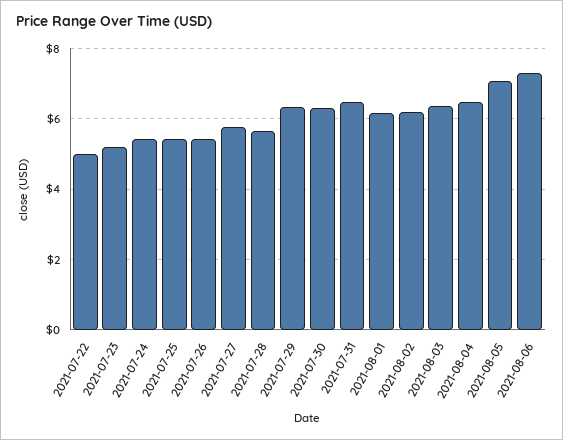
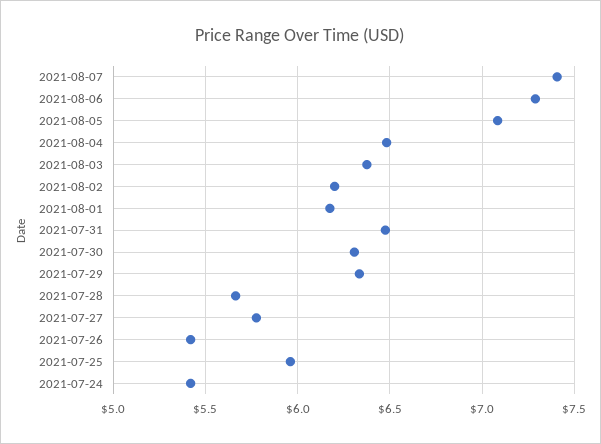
2021-07-22: 5 -> none
2021-07-23: 5.2 -> none
2021-07-25: 5.4 -> 5.95
2021-08-07: none -> 7.4

